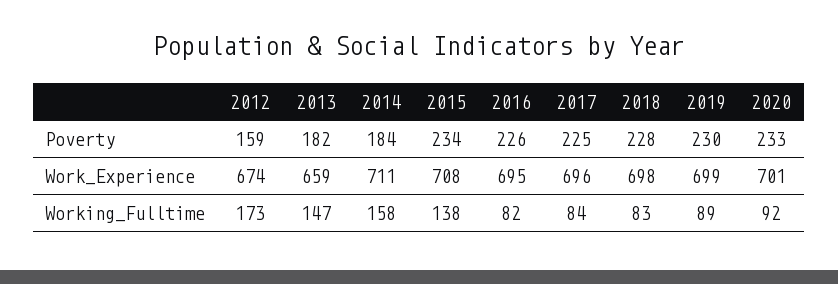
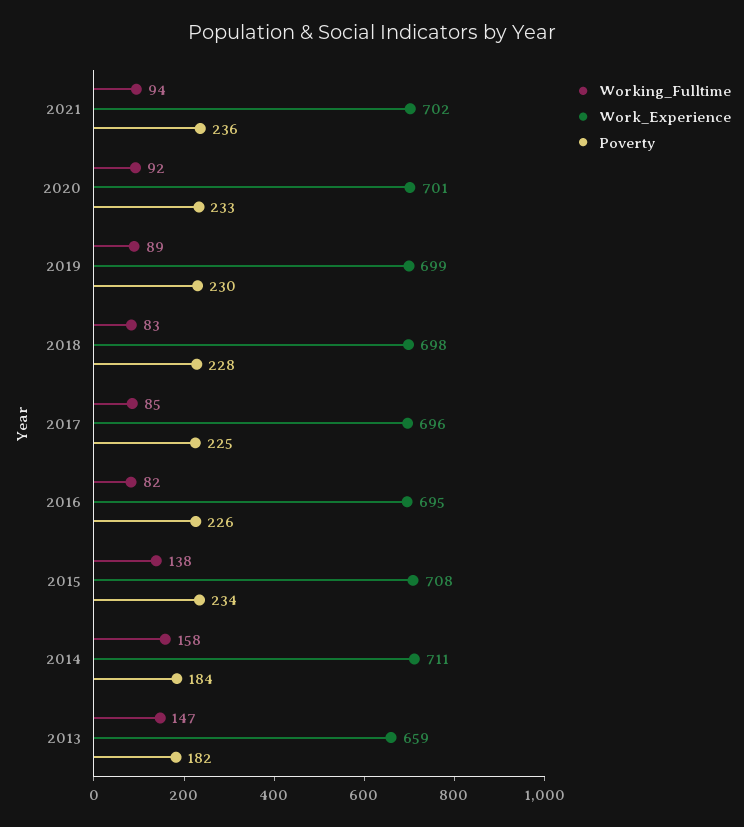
Poverty, 2012: 159 -> none
Work_Experience, 2012: 674 -> none
Working_Fulltime, 2012: 173 -> none
Working_Fulltime, 2017: 84 -> 85
Working_Fulltime, 2021: none -> 94
Work_Experience, 2021: none -> 702
Poverty, 2021: none -> 236

